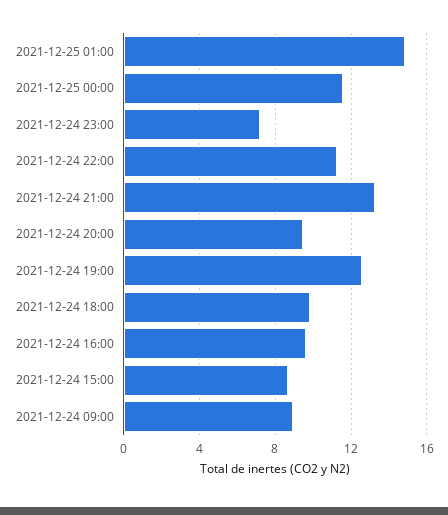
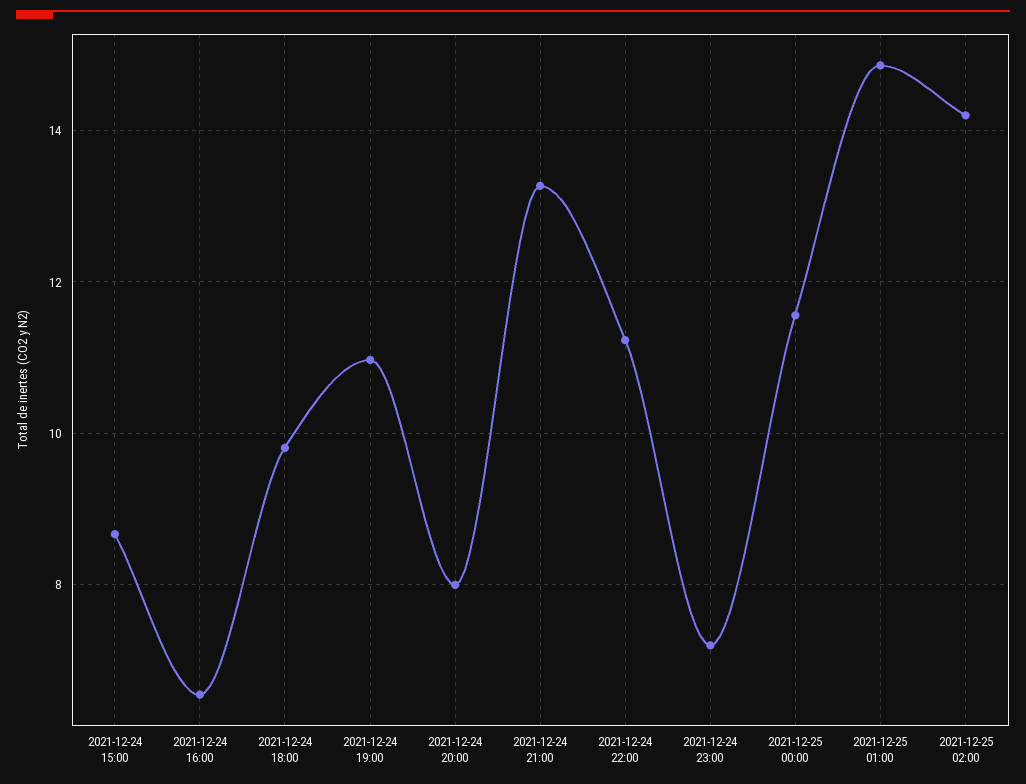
2021-12-24 20:00: 9.5 -> 8
2021-12-24 19:00: 12.5 -> 11
2021-12-24 16:00: 9.5 -> 6.6
2021-12-24 09:00: 9 -> none
2021-12-25 02:00: none -> 14.2

